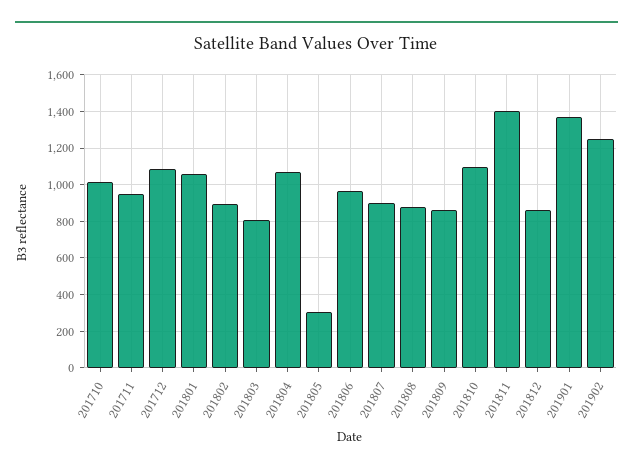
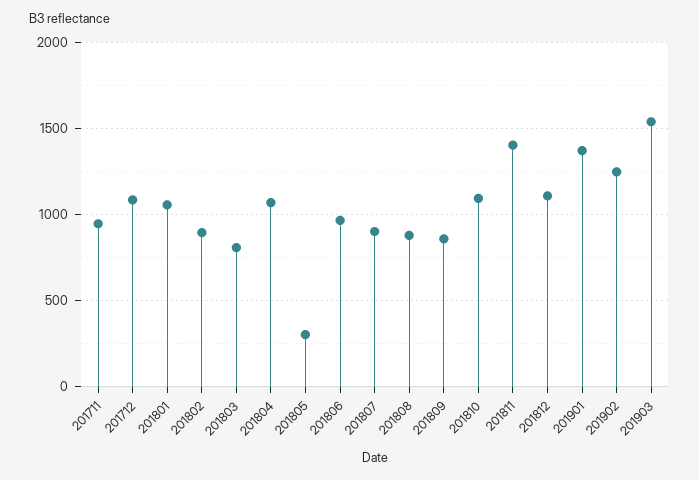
201710: 1000 -> none
201812: 850 -> 1100
201903: none -> 1550

